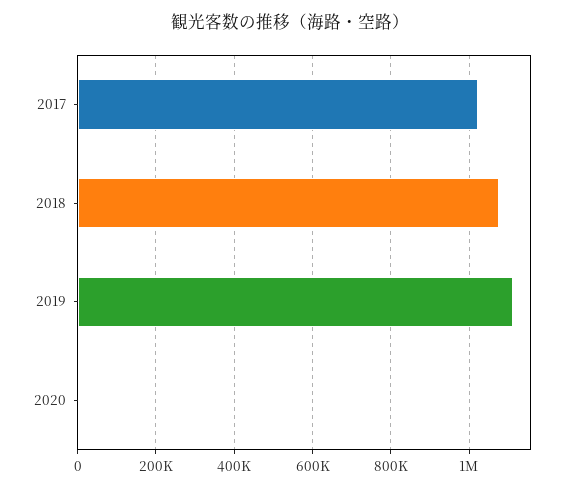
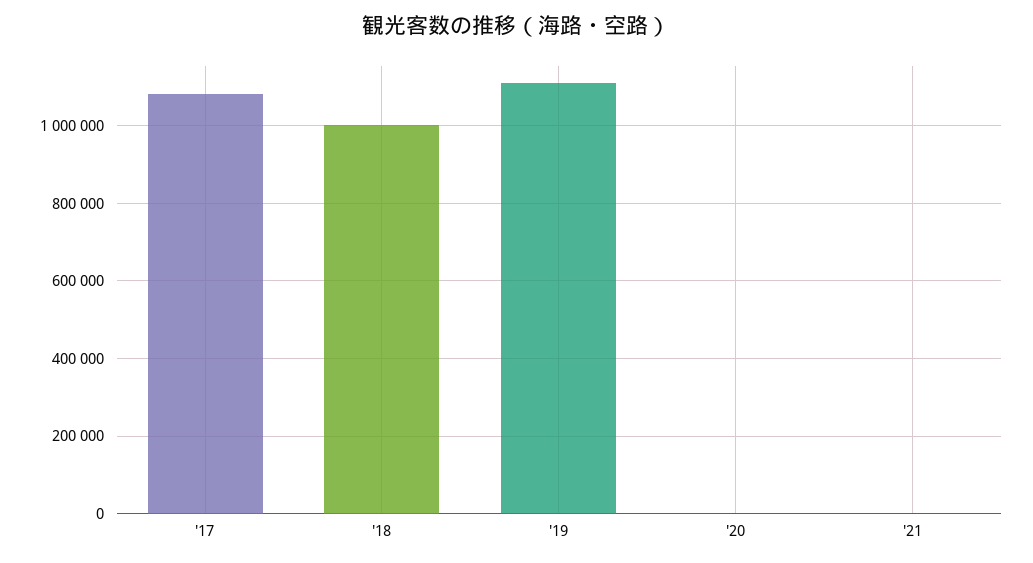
2017: 1020000 -> 1080000
2018: 1080000 -> 1000000
'21: none -> 0

